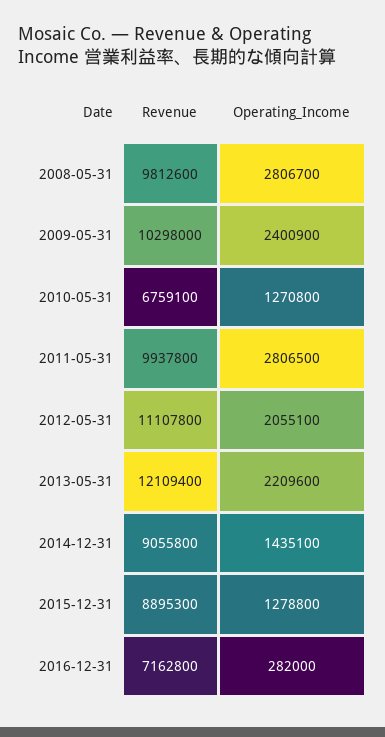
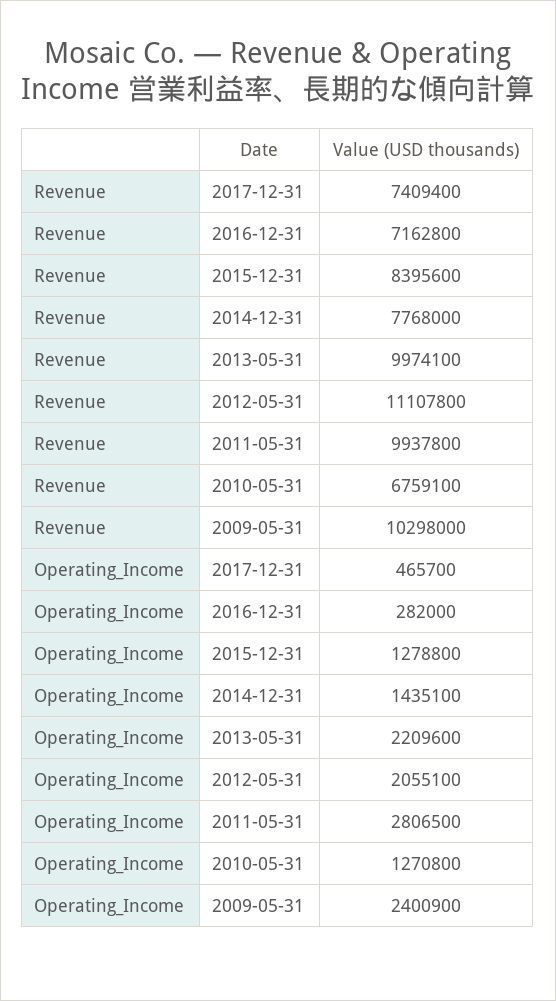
Revenue, 2008-05-31: 9812600 -> none
Operating_Income, 2008-05-31: 2806700 -> none
Revenue, 2013-05-31: 12109400 -> 9974100
Revenue, 2014-12-31: 9055800 -> 7768000
Revenue, 2015-12-31: 8895300 -> 8395600
Revenue, 2017-12-31: none -> 7409400
Operating_Income, 2017-12-31: none -> 465700

